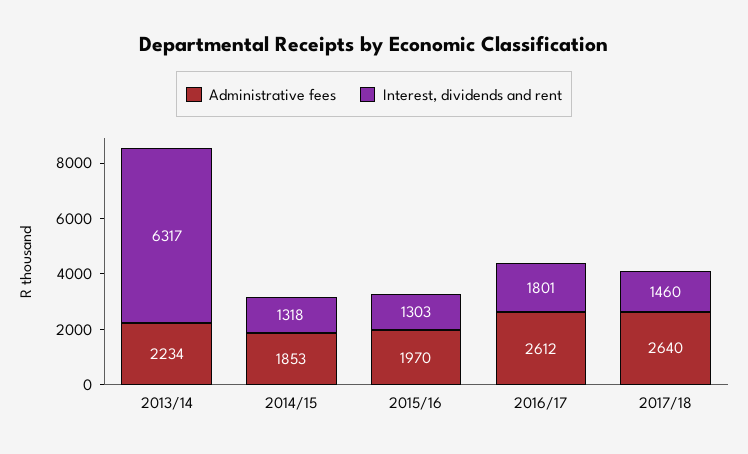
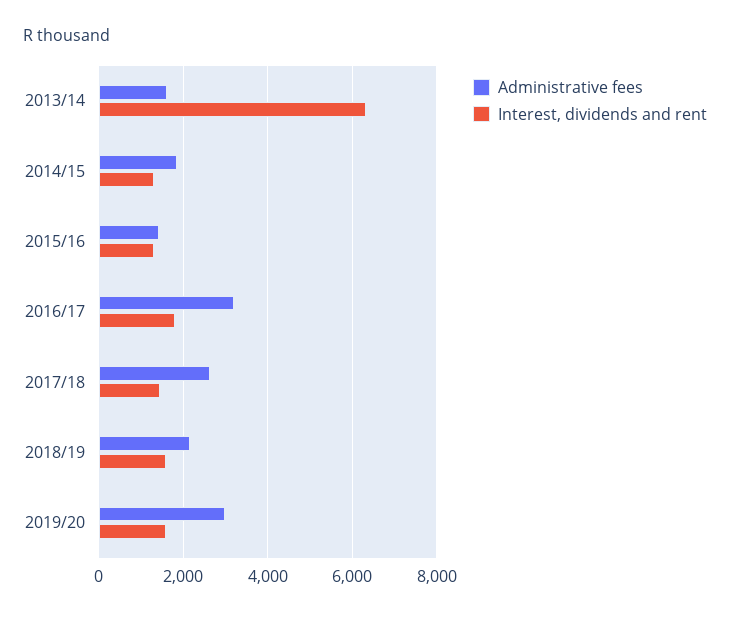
Administrative fees, 2013/14: 2234 -> 1600
Administrative fees, 2015/16: 1970 -> 1400
Administrative fees, 2016/17: 2612 -> 3200
Administrative fees, 2018/19: none -> 2200
Interest, dividends and rent, 2018/19: none -> 1600
Administrative fees, 2019/20: none -> 3000
Interest, dividends and rent, 2019/20: none -> 1600

